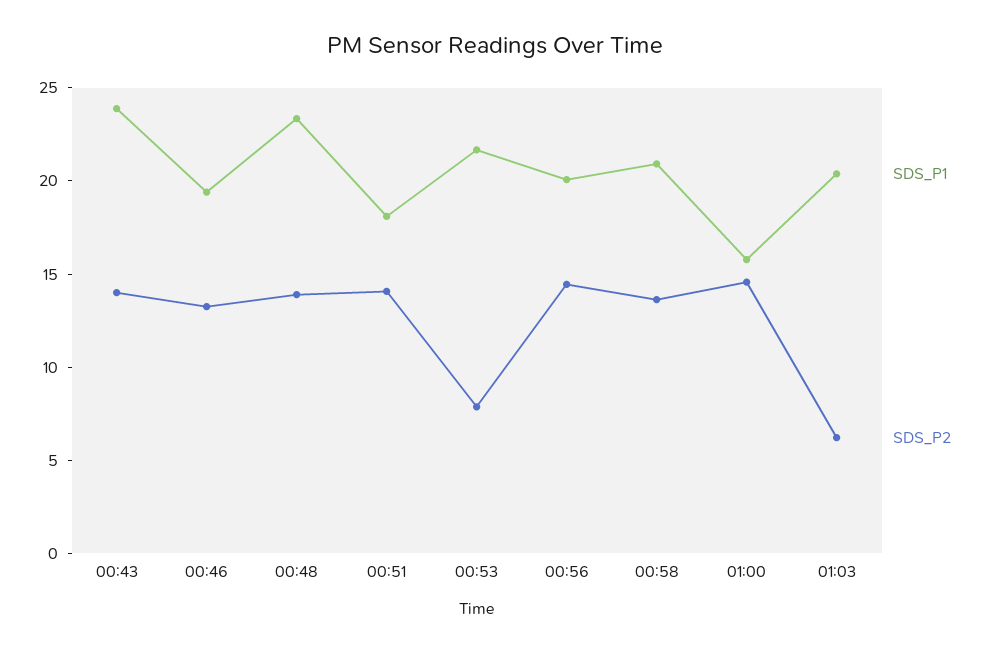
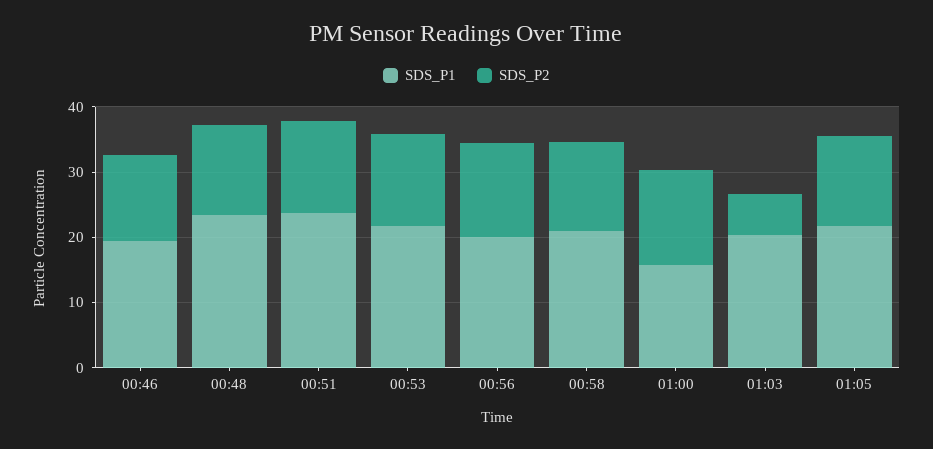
SDS_P1, 00:43: 24 -> none
SDS_P2, 00:43: 14 -> none
SDS_P1, 00:51: 18 -> 24
SDS_P2, 00:53: 8 -> 14
SDS_P1, 01:05: none -> 22
SDS_P2, 01:05: none -> 14

